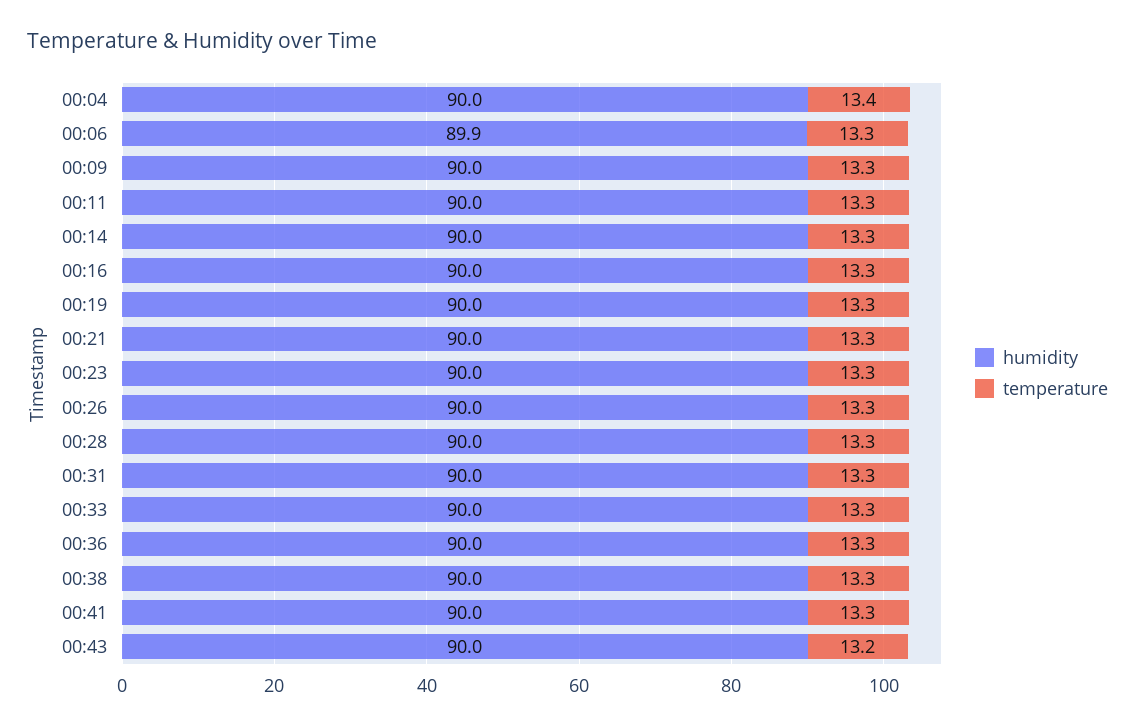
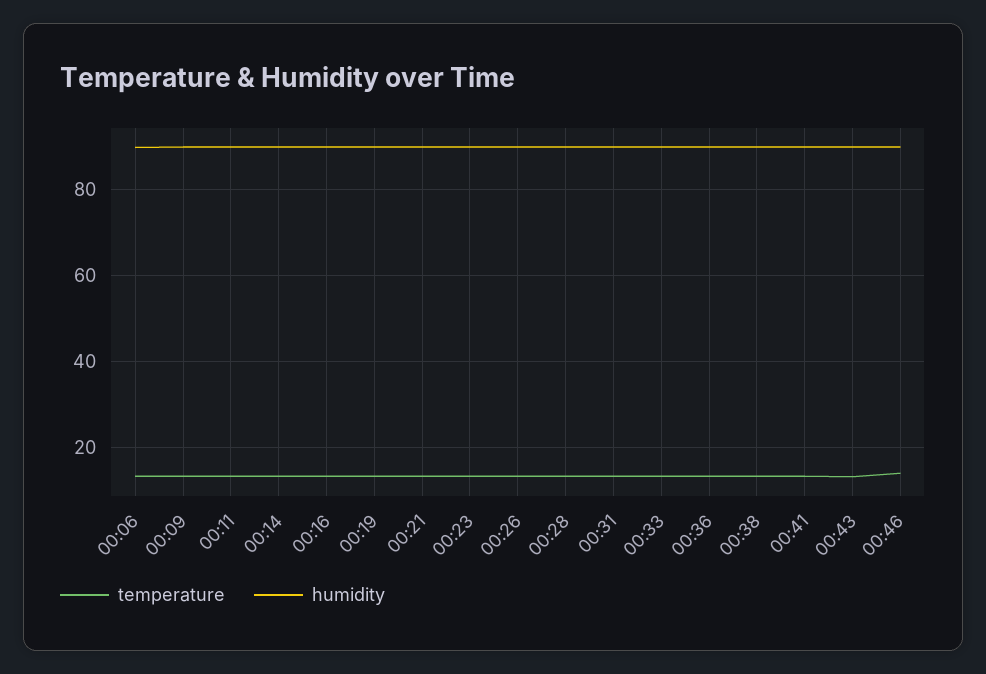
humidity, 00:04: 90 -> none
temperature, 00:04: 13.4 -> none
temperature, 00:46: none -> 14
humidity, 00:46: none -> 90

